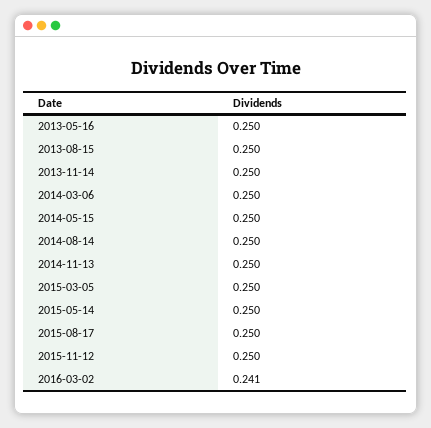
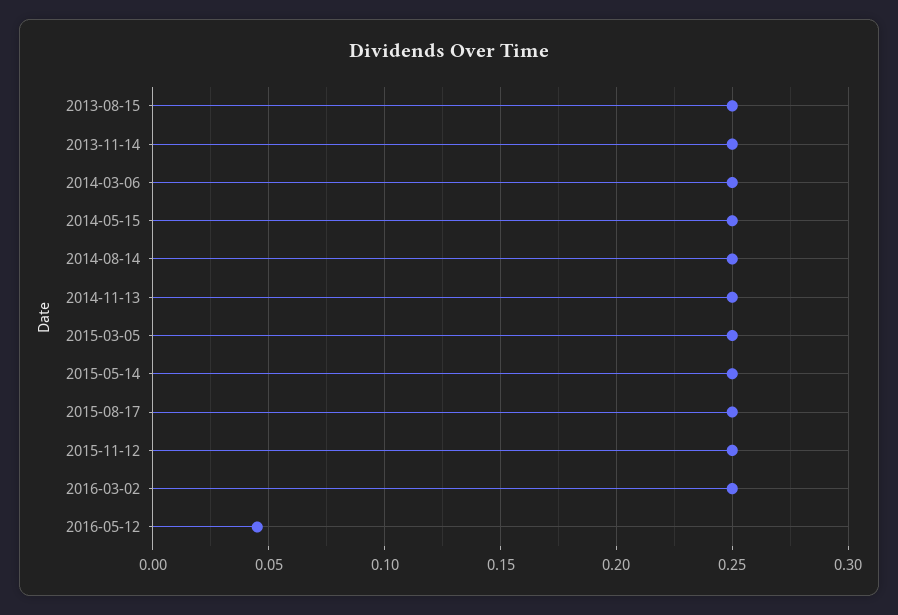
2013-05-16: 0.25 -> none
2016-03-02: 0.241 -> 0.25
2016-05-12: none -> 0.045

